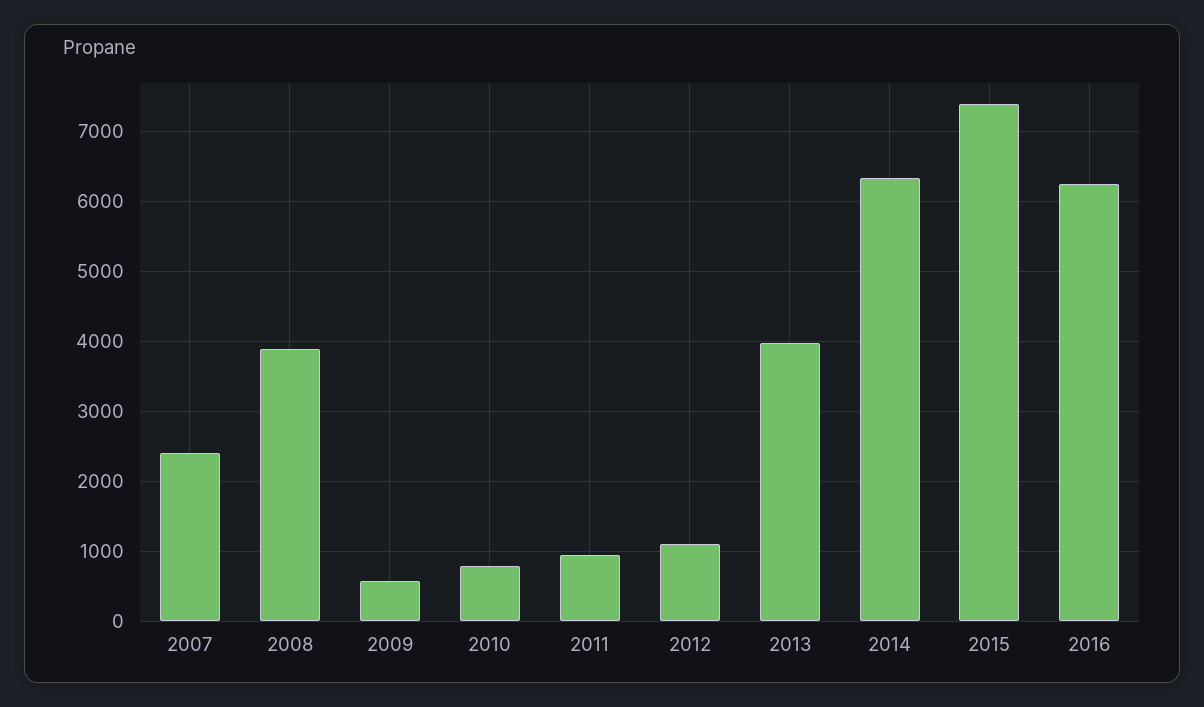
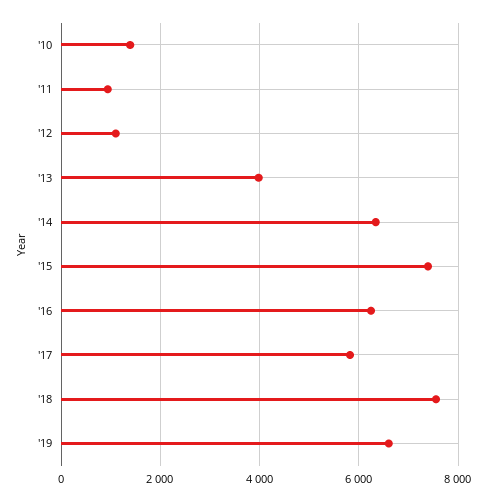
2007: 2400 -> none
2008: 3900 -> none
2009: 600 -> none
2010: 800 -> 1400
'17: none -> 5800
'18: none -> 7600
'19: none -> 6600

